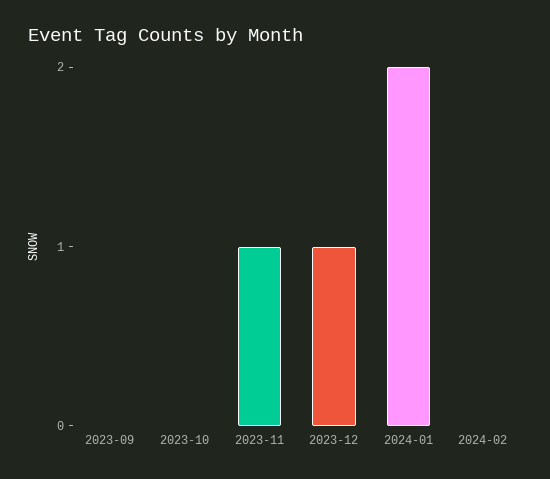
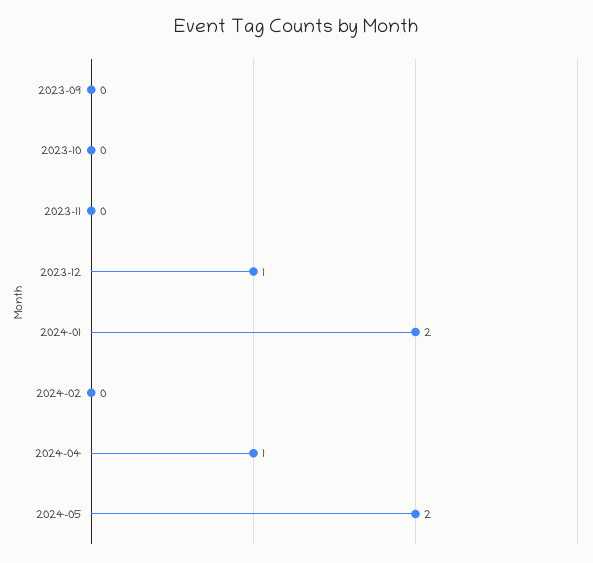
2023-11: 1 -> 0
2024-04: none -> 1
2024-05: none -> 2

